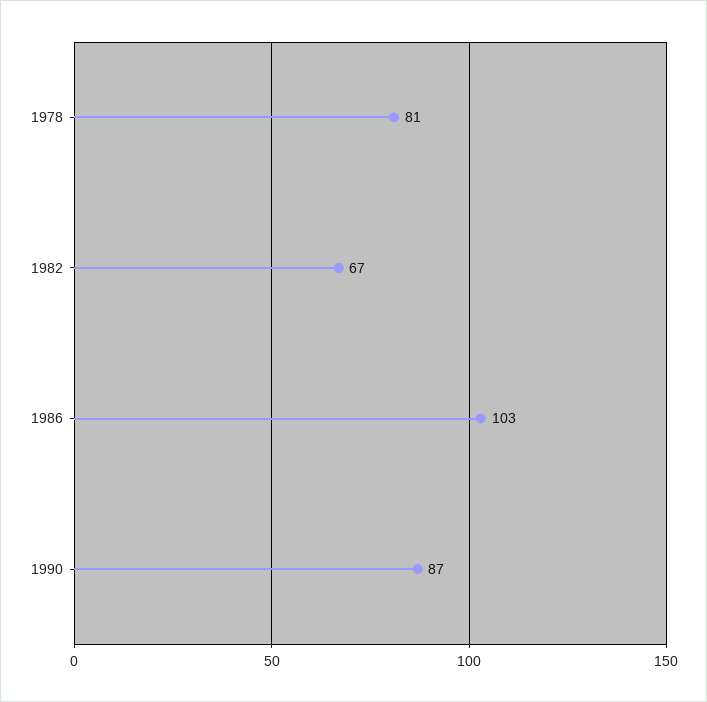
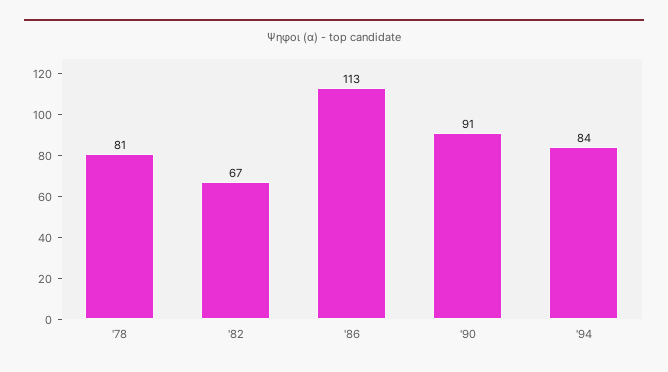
1986: 103 -> 113
1990: 87 -> 91
'94: none -> 84

